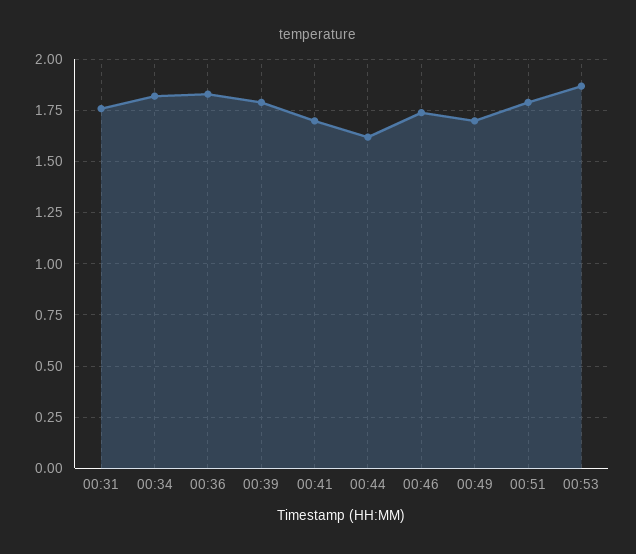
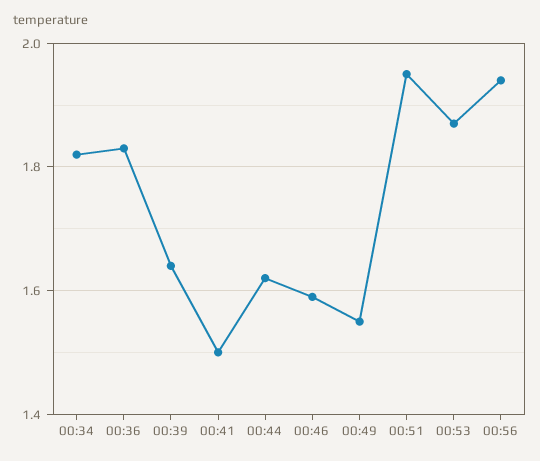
00:31: 1.75 -> none
00:39: 1.8 -> 1.65
00:41: 1.7 -> 1.5
00:46: 1.75 -> 1.6
00:49: 1.7 -> 1.55
00:51: 1.8 -> 1.95
00:56: none -> 1.95

